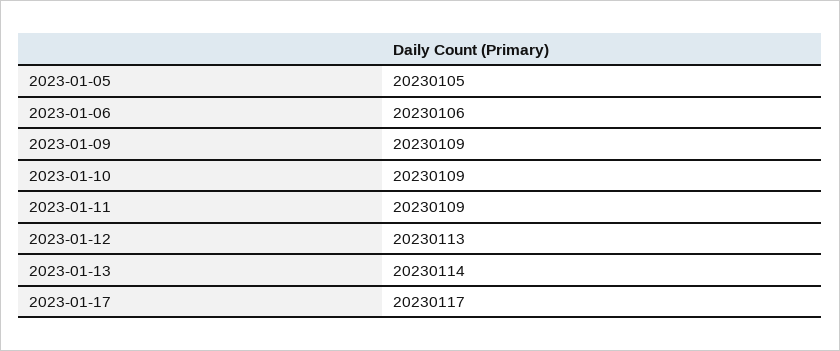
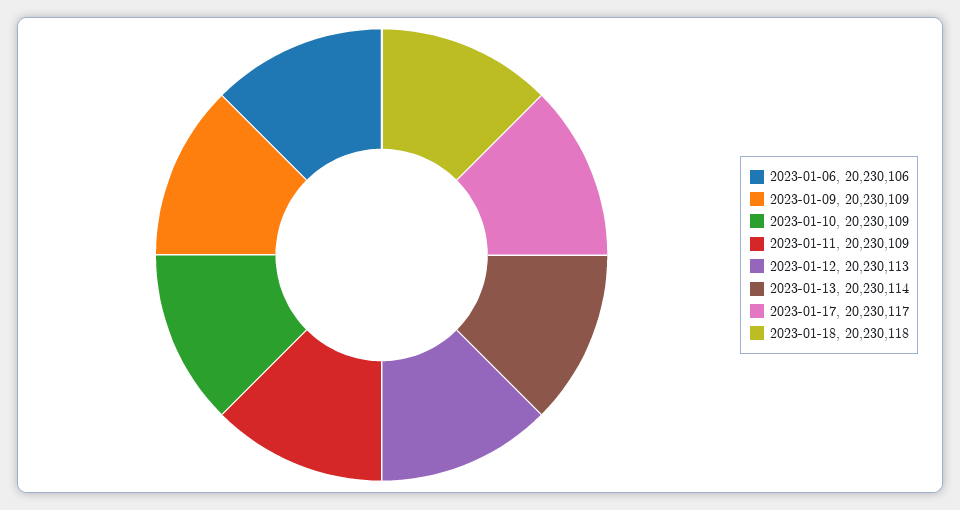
2023-01-05: 20230105 -> none
2023-01-18: none -> 20230118

